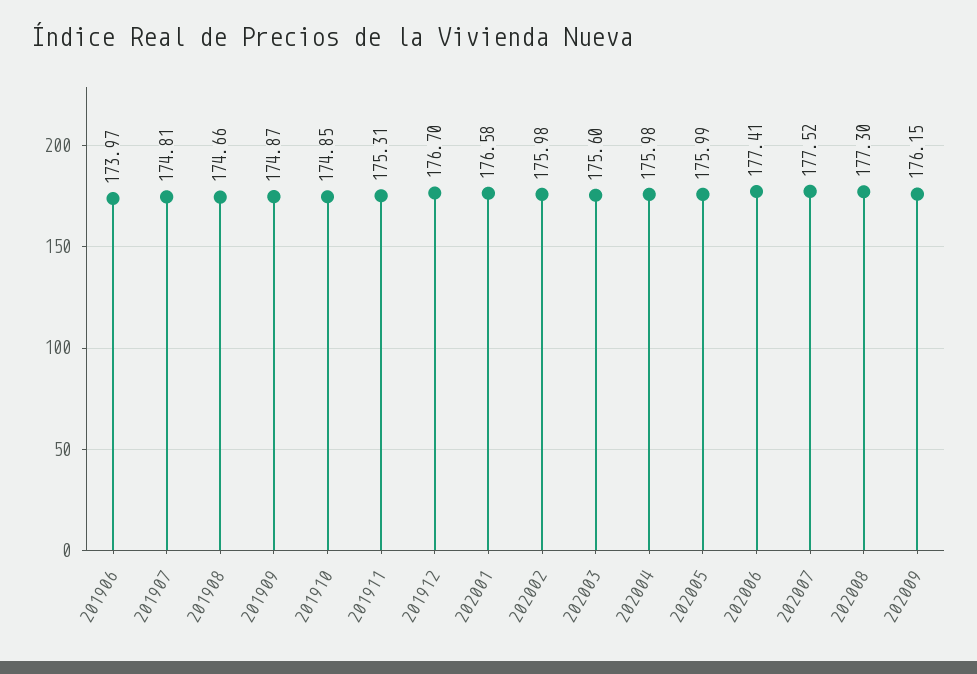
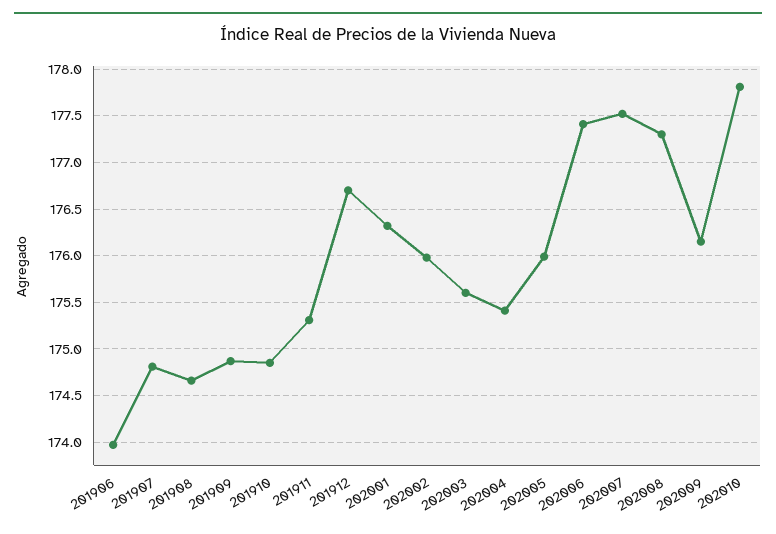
202001: 176.58 -> 176.3
202004: 175.98 -> 175.4
202010: none -> 177.8

